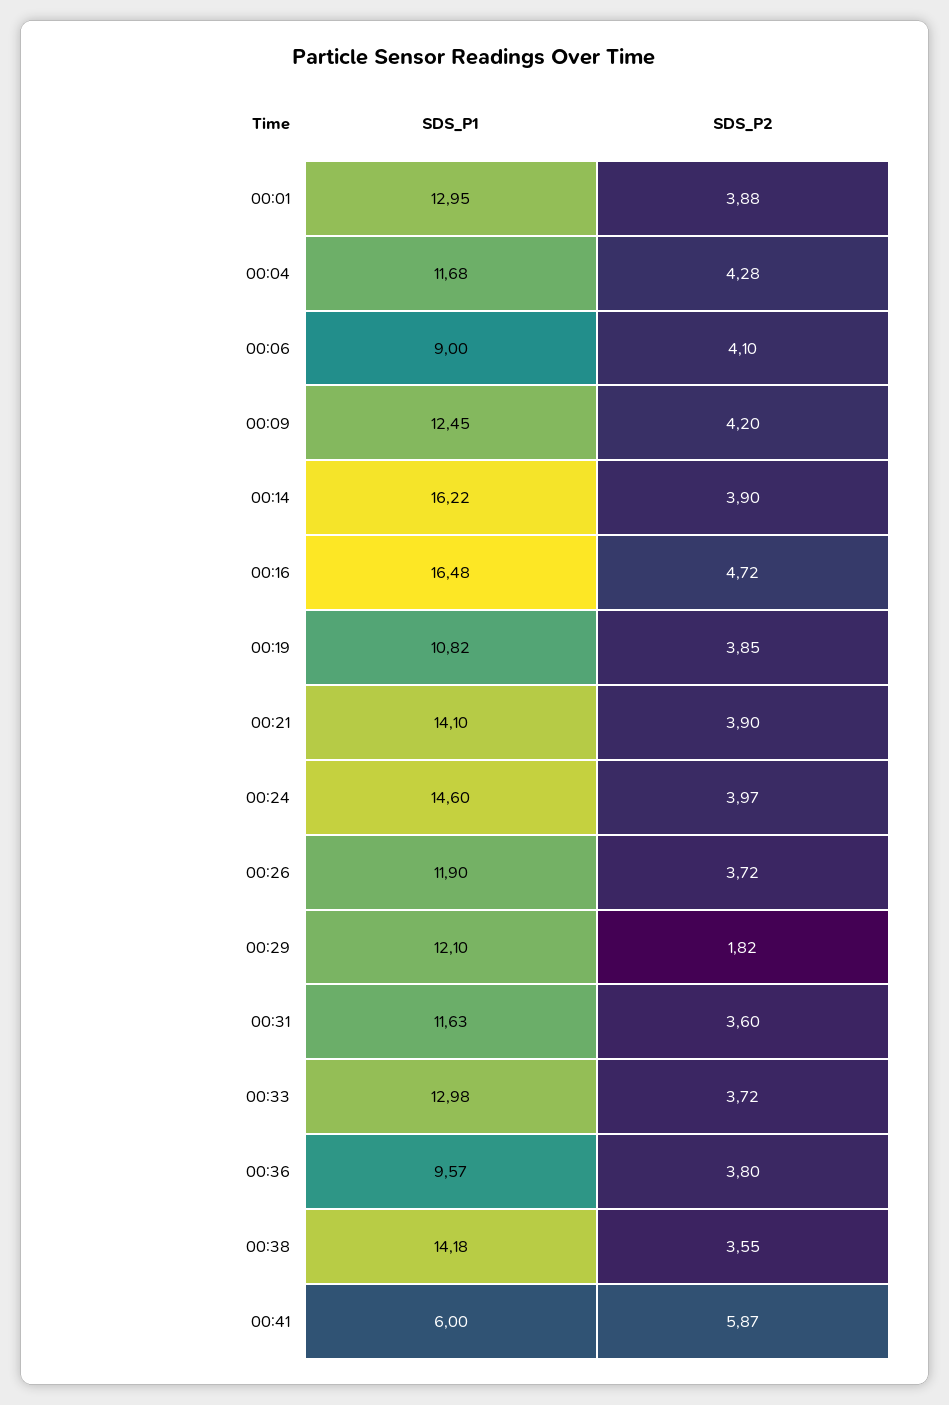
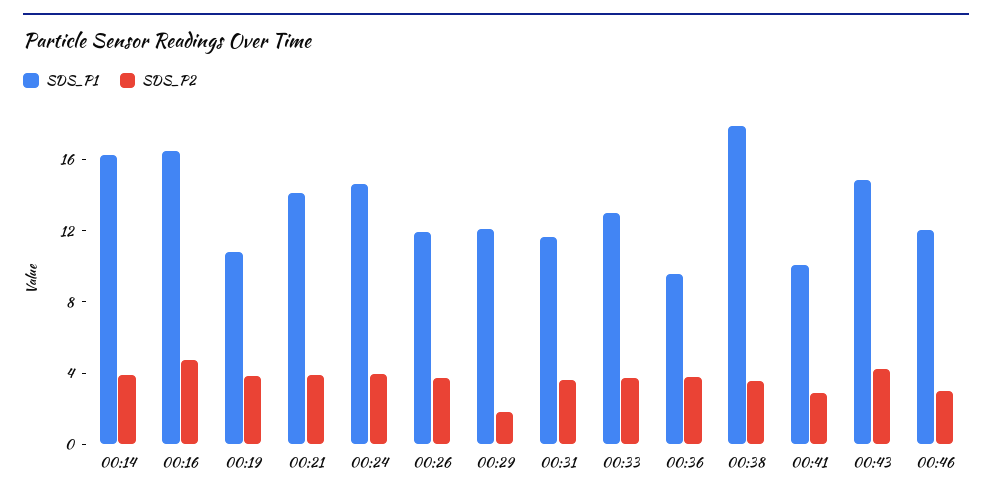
SDS_P1, 00:01: 12.95 -> none
SDS_P2, 00:01: 3.88 -> none
SDS_P1, 00:04: 11.68 -> none
SDS_P2, 00:04: 4.28 -> none
SDS_P1, 00:06: 9 -> none
SDS_P2, 00:06: 4.1 -> none
SDS_P1, 00:09: 12.45 -> none
SDS_P2, 00:09: 4.2 -> none
SDS_P1, 00:38: 14.18 -> 18
SDS_P1, 00:41: 6 -> 10
SDS_P2, 00:41: 5.87 -> 3
SDS_P1, 00:43: none -> 15
SDS_P2, 00:43: none -> 4
SDS_P1, 00:46: none -> 12
SDS_P2, 00:46: none -> 3

